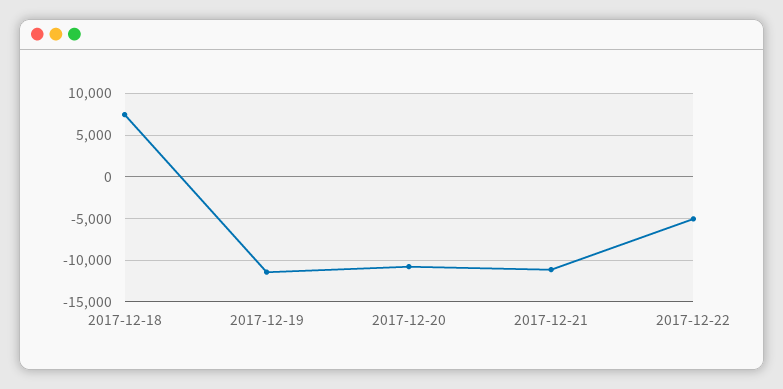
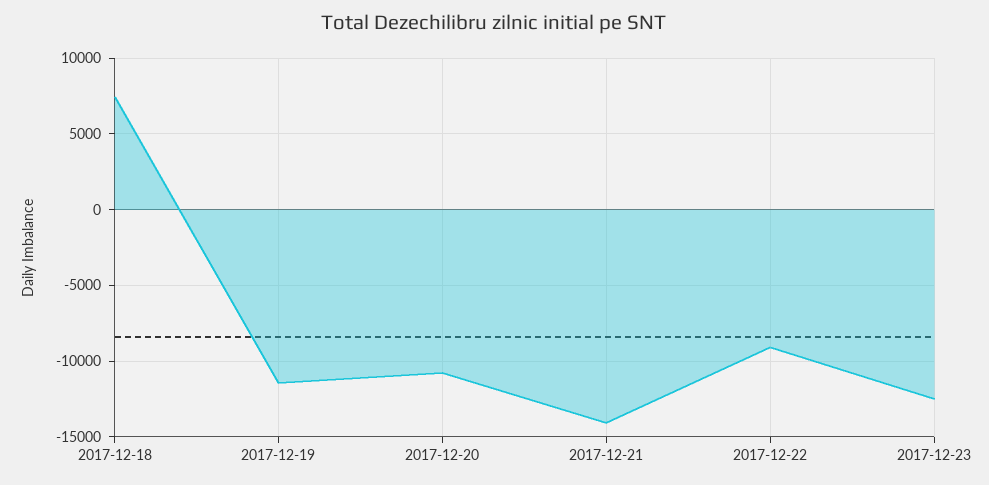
2017-12-21: -11000 -> -14000
2017-12-22: -5000 -> -9000
2017-12-23: none -> -12500

